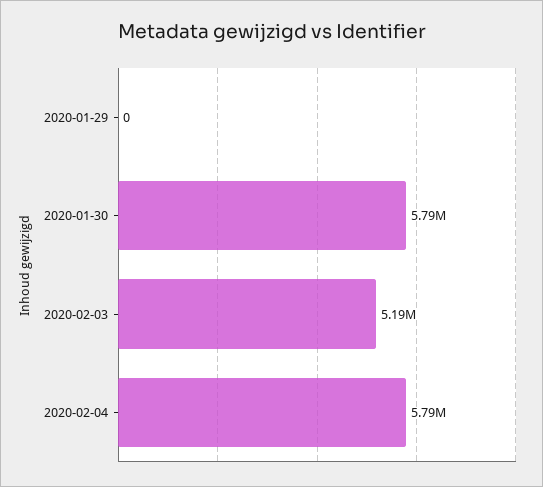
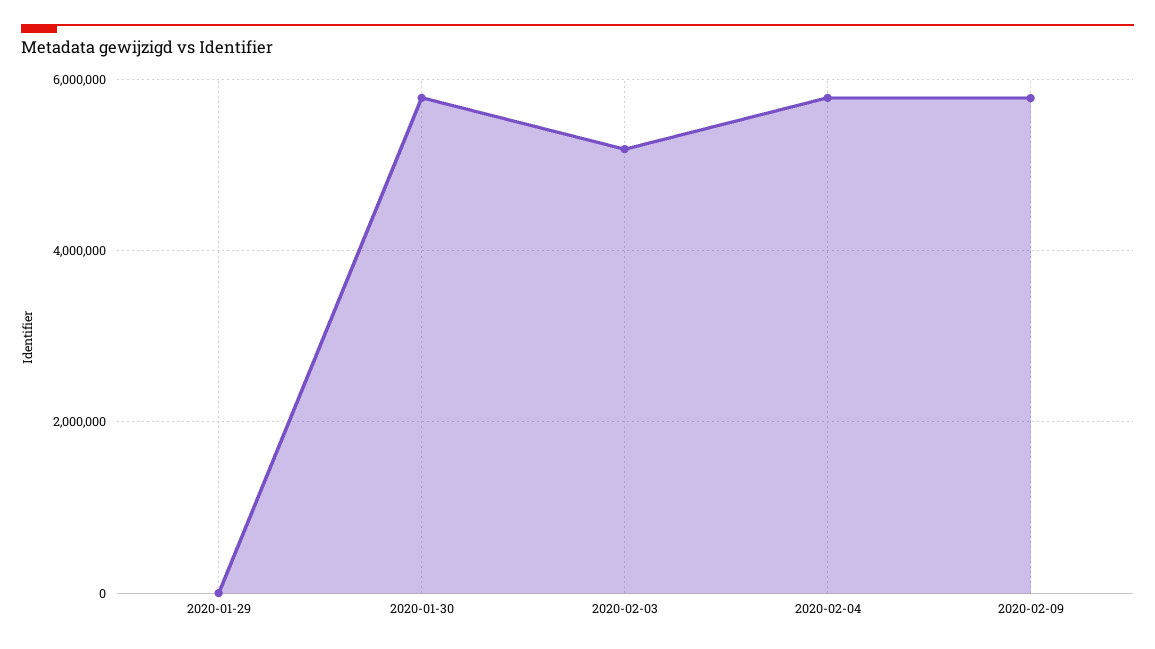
2020-02-09: none -> 5800000

